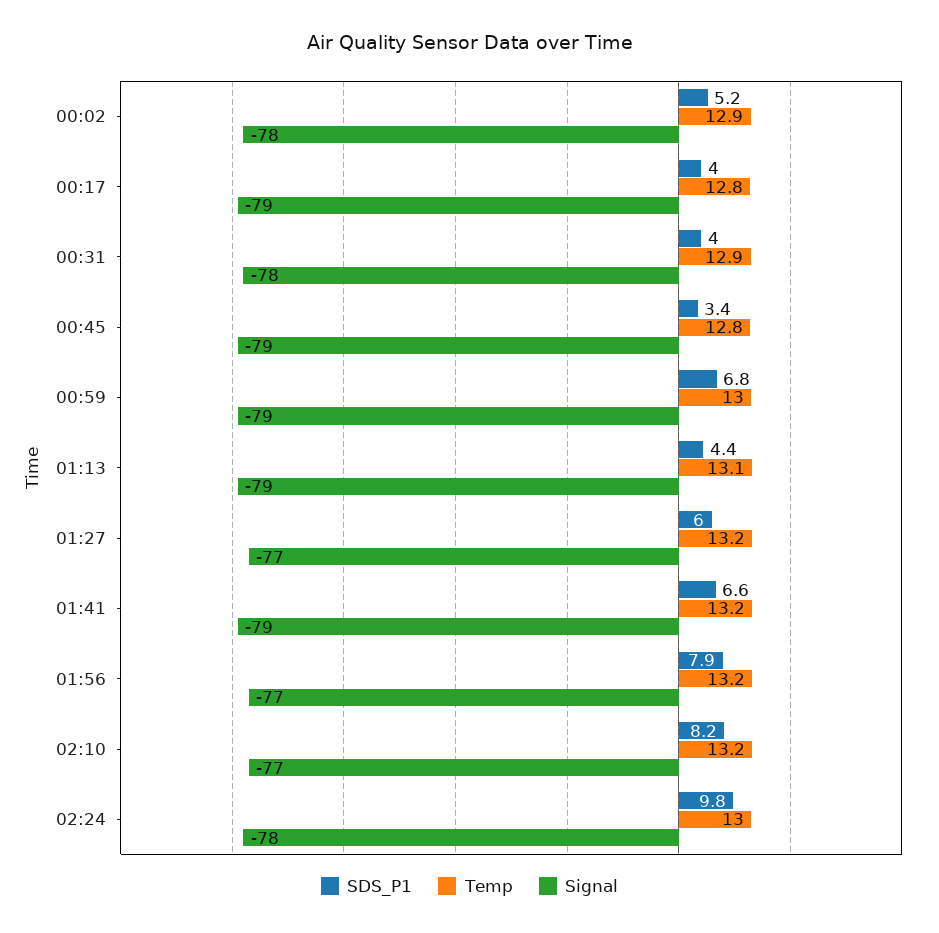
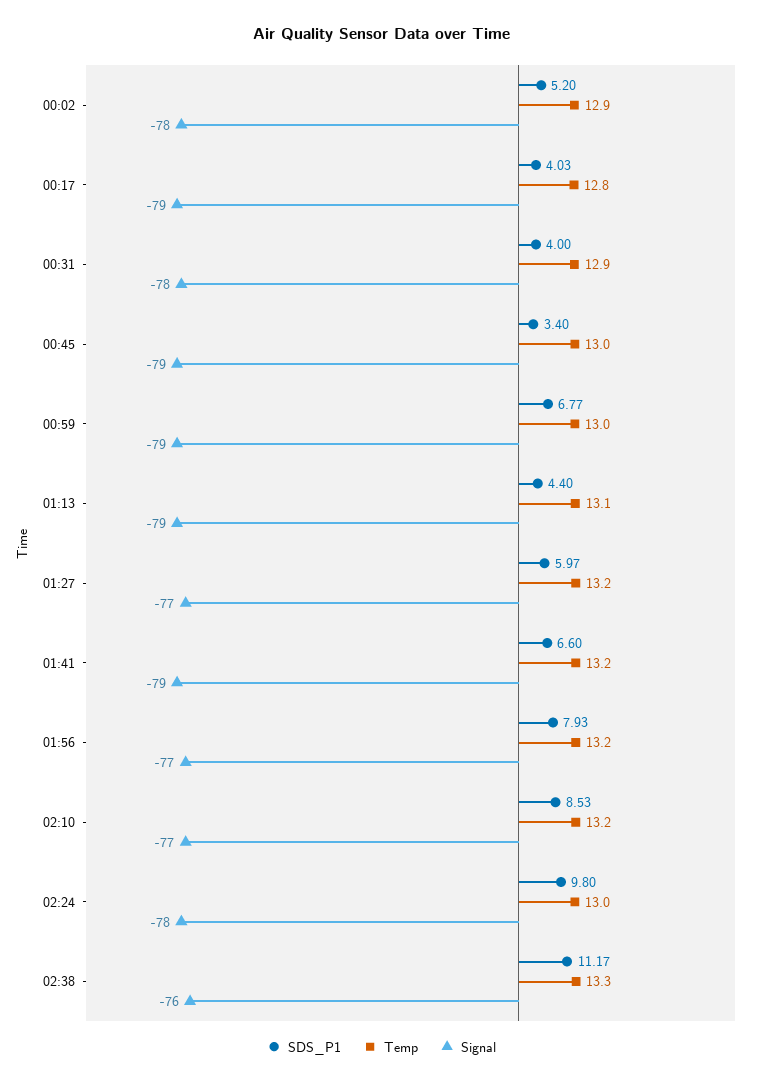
Temp, 00:45: 12.8 -> 13
SDS_P1, 02:10: 8.2 -> 8.53
SDS_P1, 02:38: none -> 11.17
Temp, 02:38: none -> 13.3
Signal, 02:38: none -> -76

